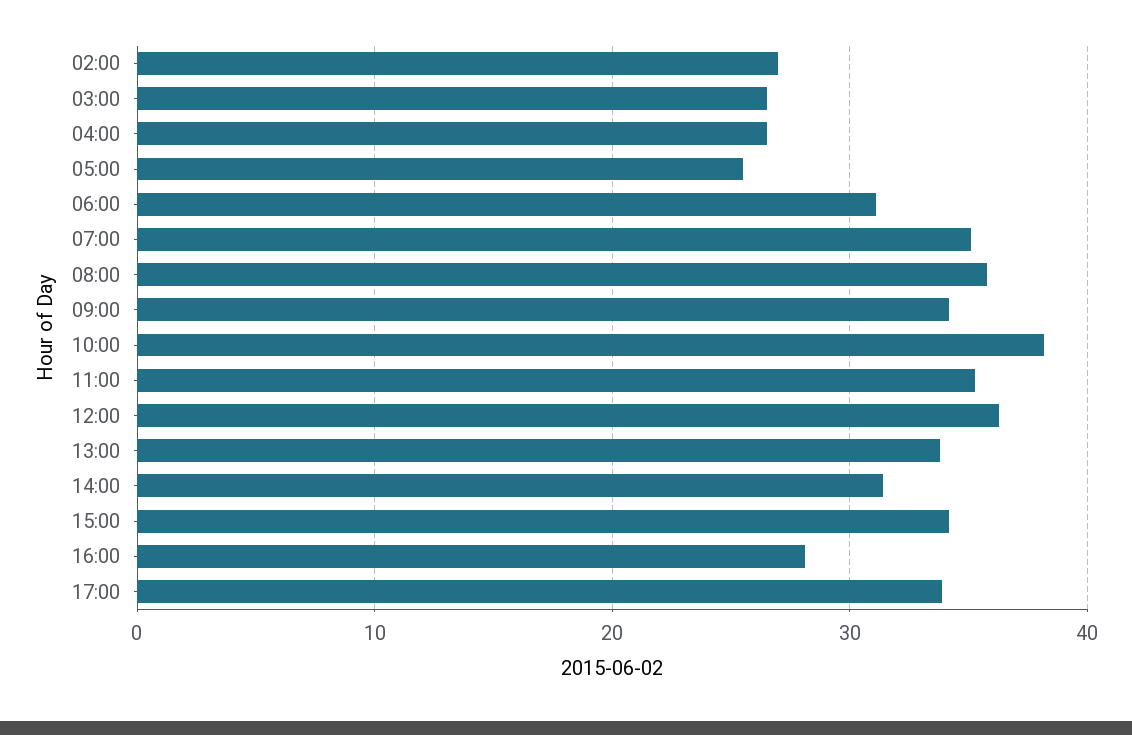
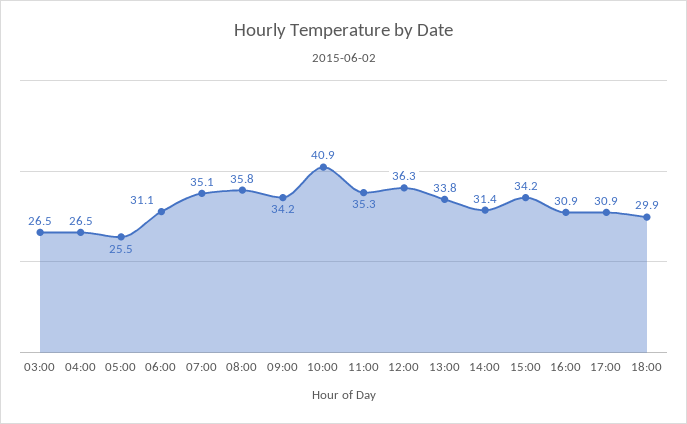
02:00: 27 -> none
10:00: 38 -> 40.9
16:00: 28 -> 30.9
17:00: 34 -> 30.9
18:00: none -> 29.9

